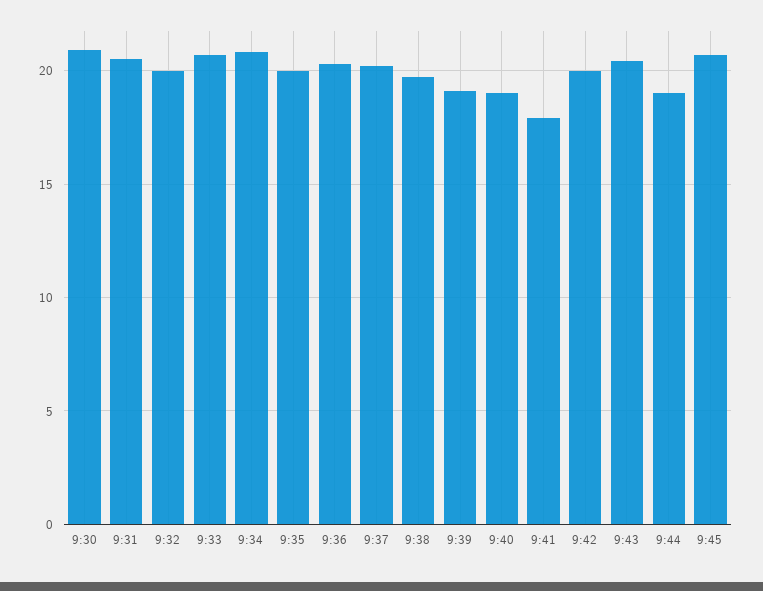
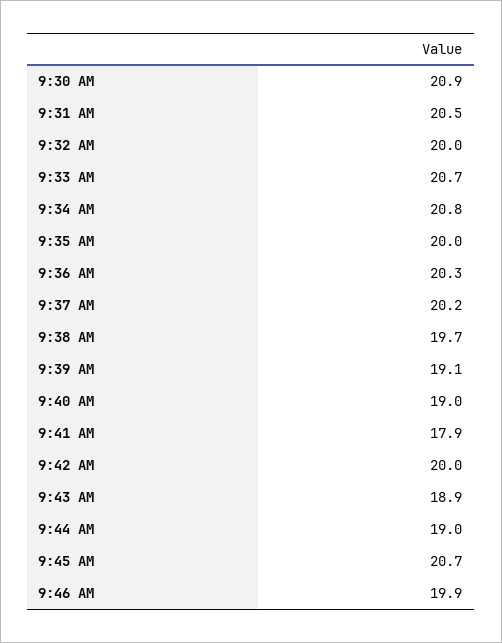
9:43: 20.5 -> 18.9
9:46 AM: none -> 19.9

